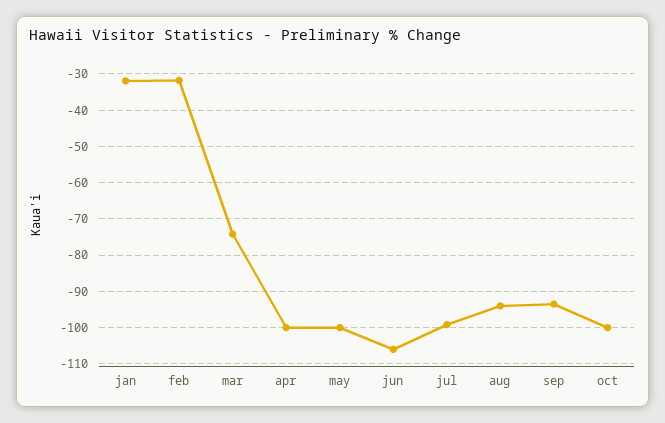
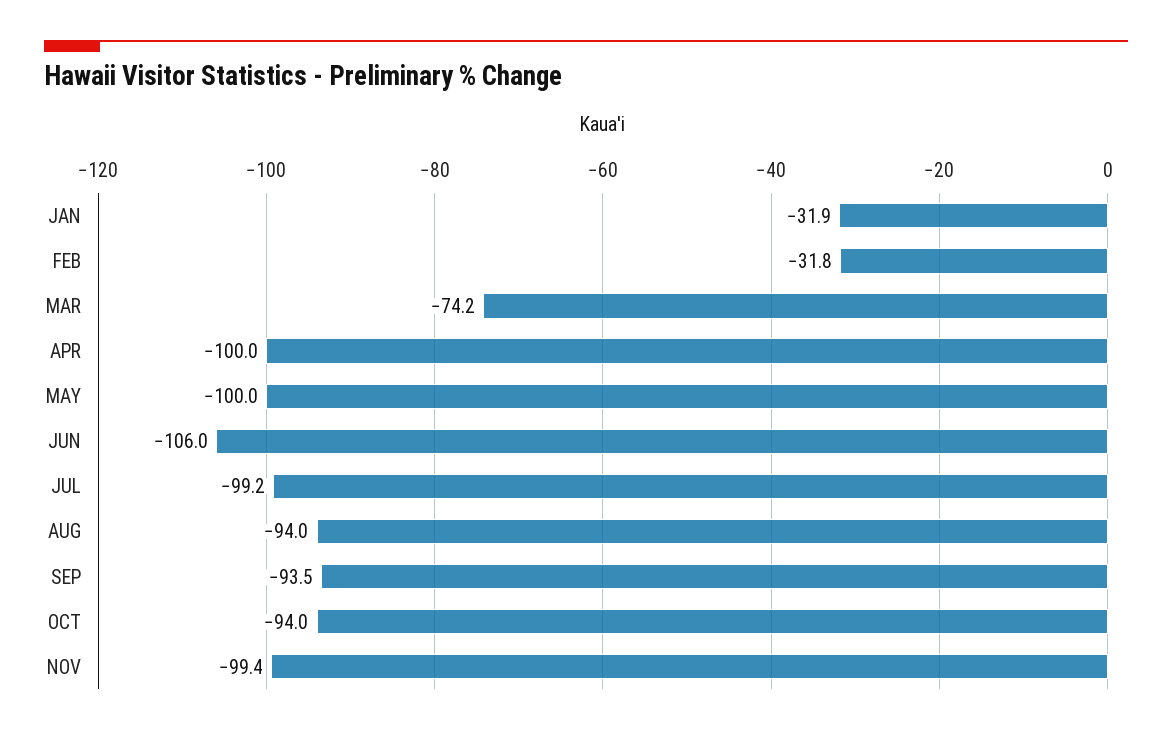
oct: -100 -> -94
NOV: none -> -99.4

